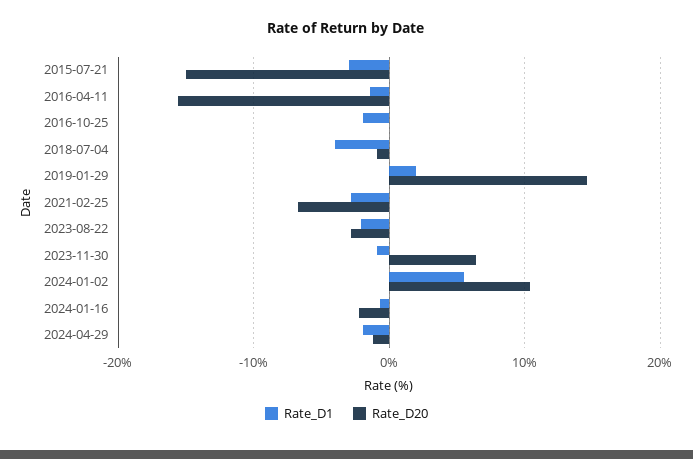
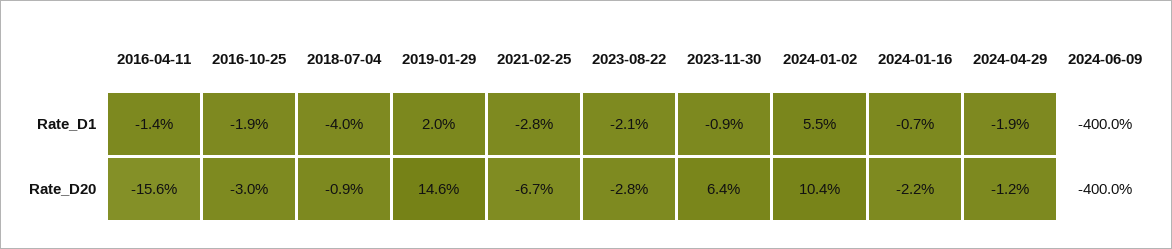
Rate_D1, 2015-07-21: -3 -> none
Rate_D20, 2015-07-21: -15 -> none
Rate_D20, 2016-10-25: 0 -> -3
Rate_D1, 2024-06-09: none -> -400
Rate_D20, 2024-06-09: none -> -400

